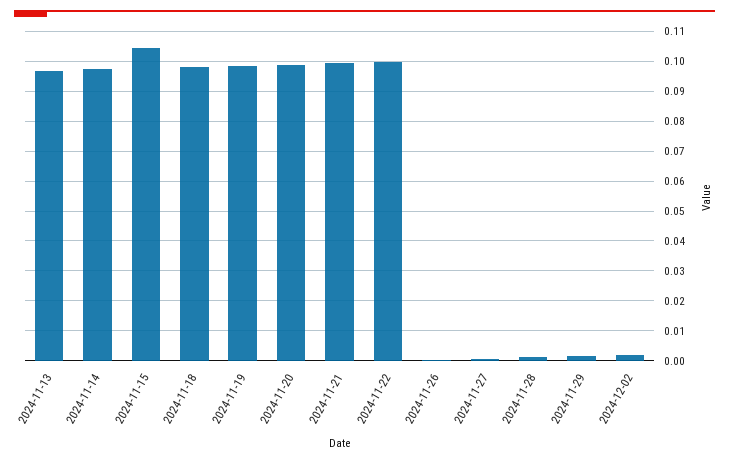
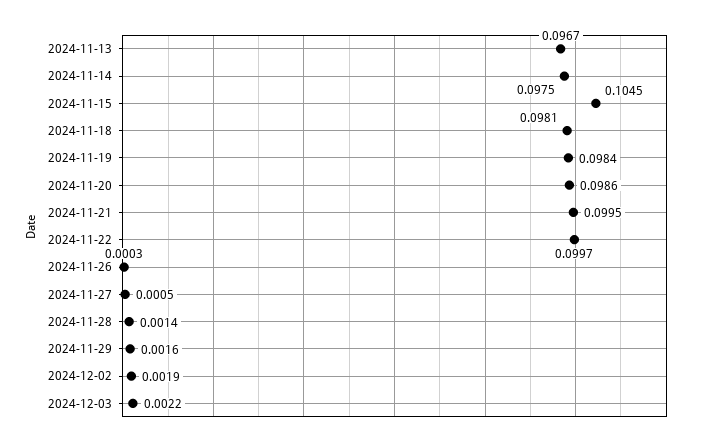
2024-12-03: none -> 0.0022

